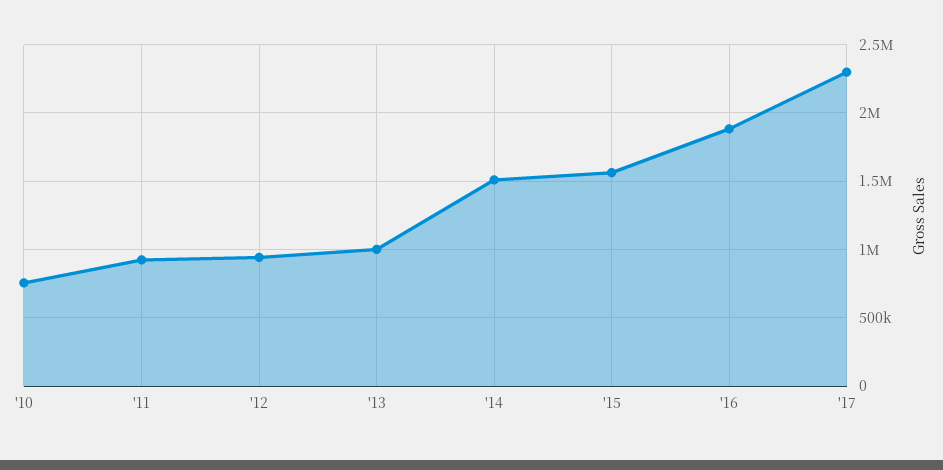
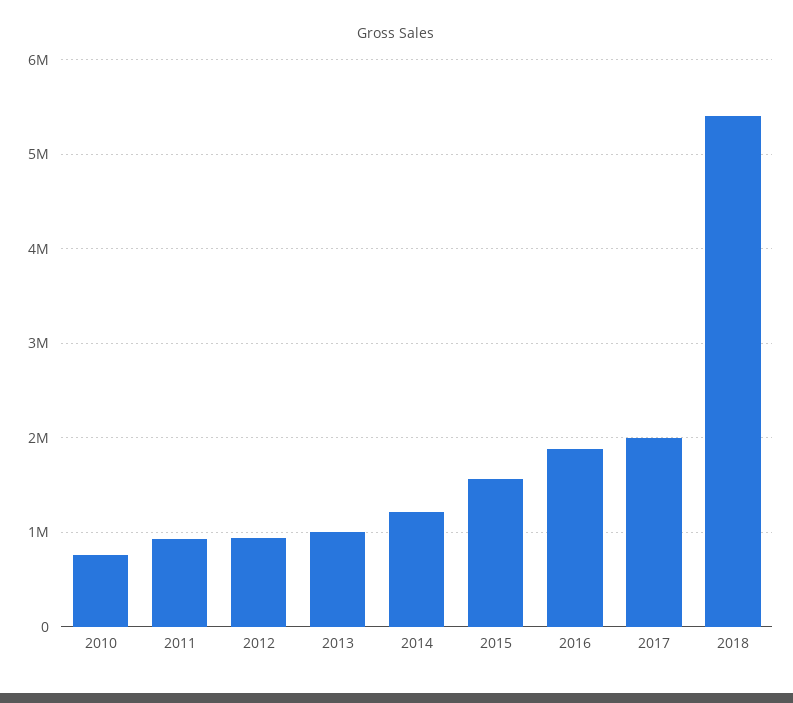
'14: 1500000 -> 1200000
'17: 2300000 -> 2000000
2018: none -> 5400000

